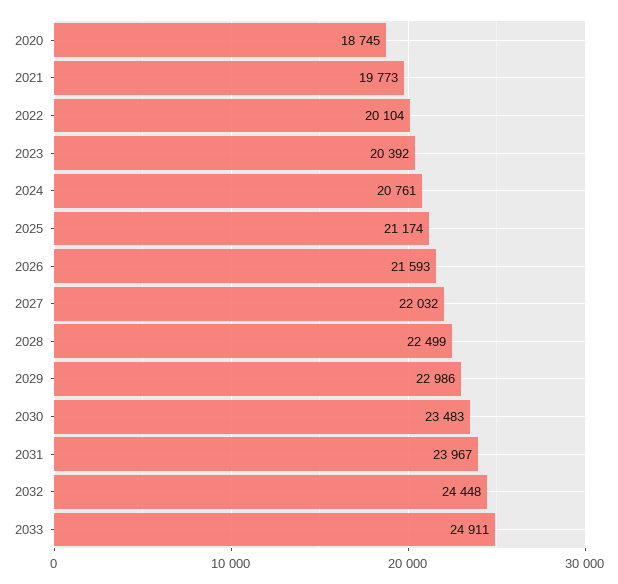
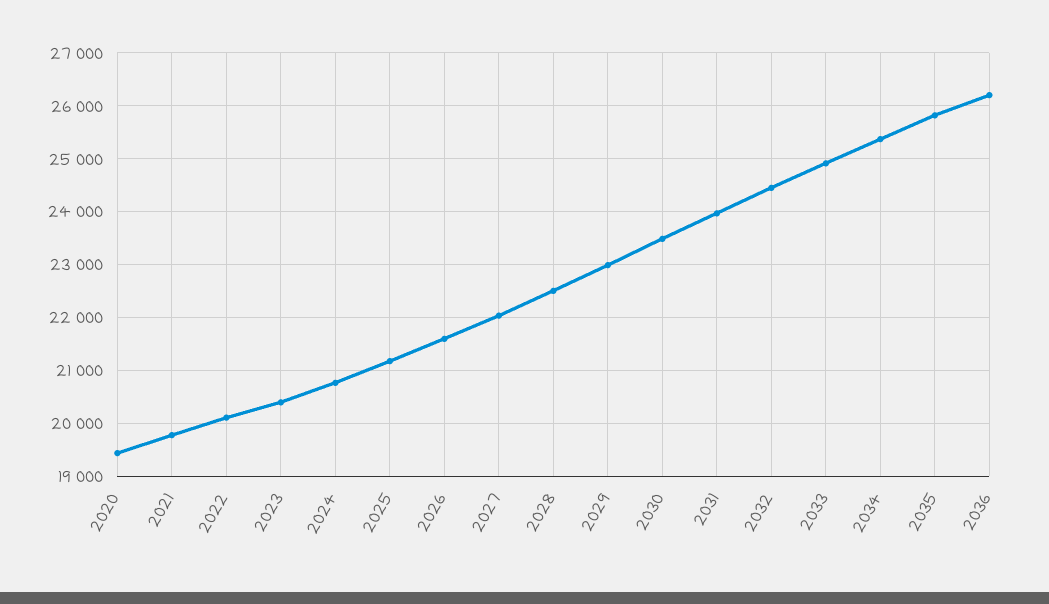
2020: 18745 -> 19400
2034: none -> 25400
2035: none -> 25800
2036: none -> 26200

